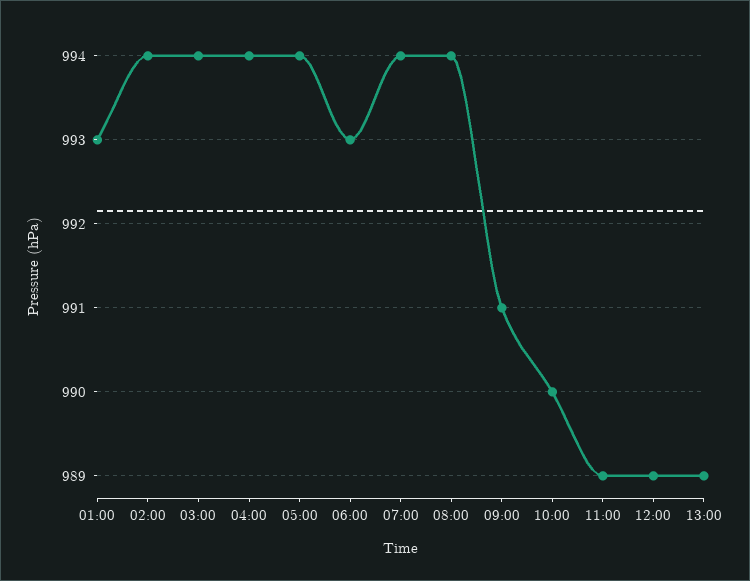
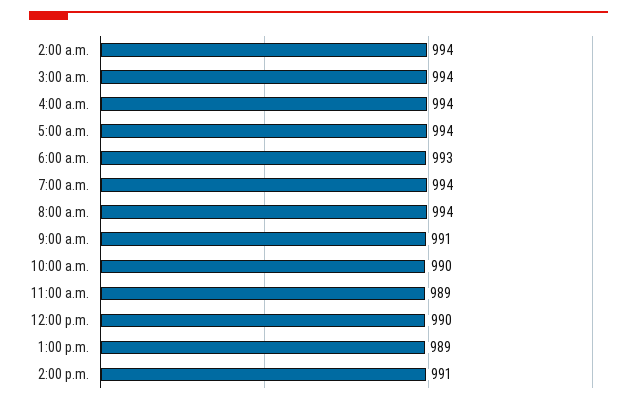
01:00: 993 -> none
12:00: 989 -> 990
2:00 p.m.: none -> 991

